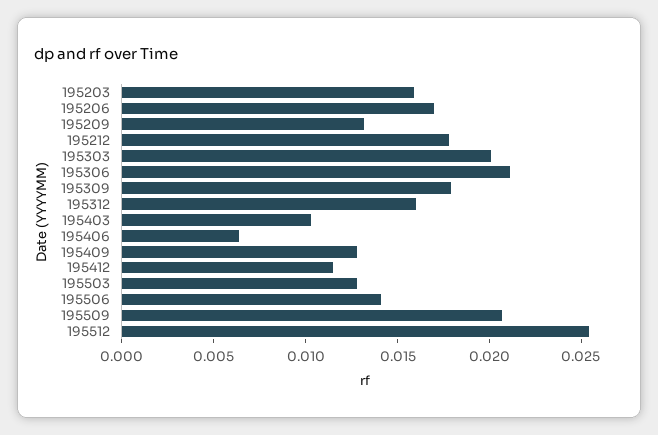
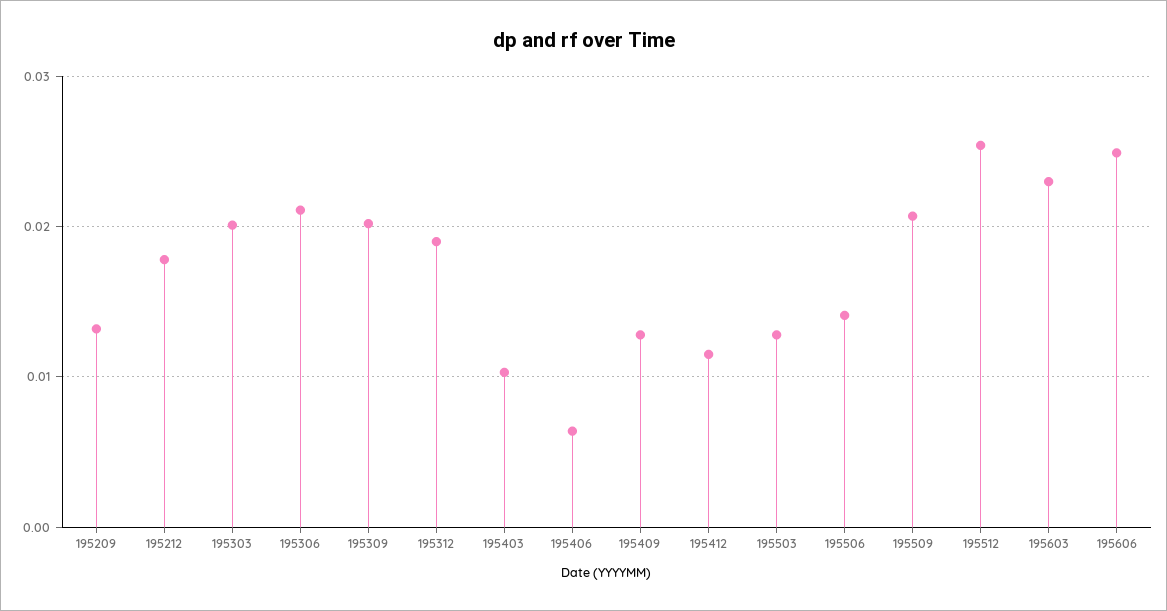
195203: 0.016 -> none
195206: 0.017 -> none
195309: 0.018 -> 0.02
195312: 0.016 -> 0.019
195603: none -> 0.023
195606: none -> 0.025

